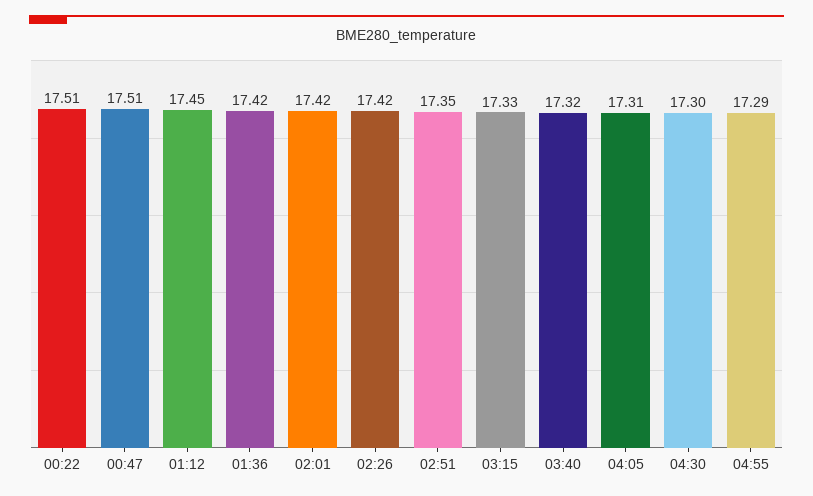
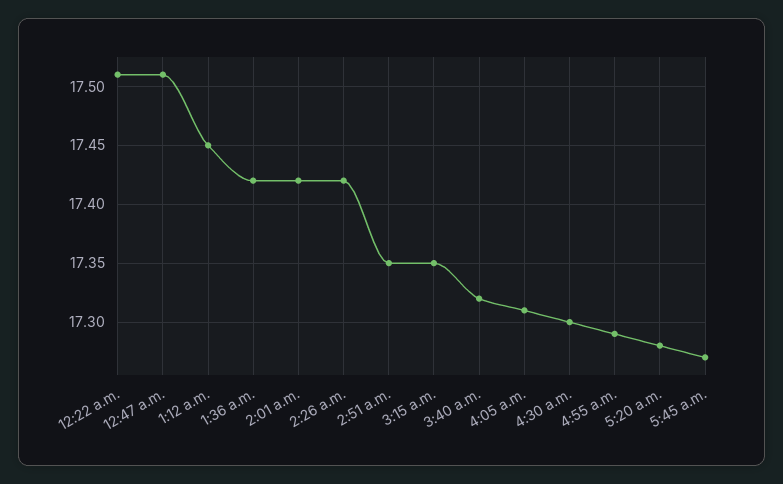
03:15: 17.33 -> 17.35
5:20 a.m.: none -> 17.28
5:45 a.m.: none -> 17.27

